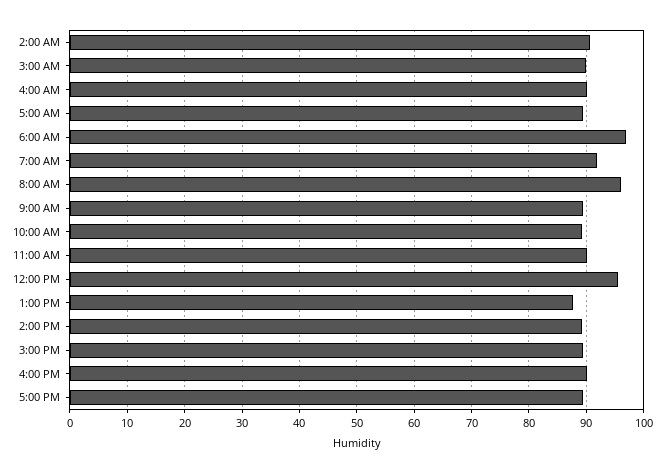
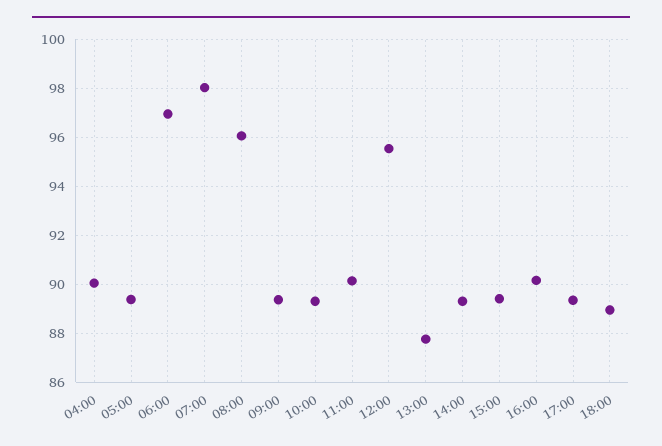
2:00 AM: 90 -> none
3:00 AM: 90 -> none
7:00 AM: 92 -> 98
18:00: none -> 89

